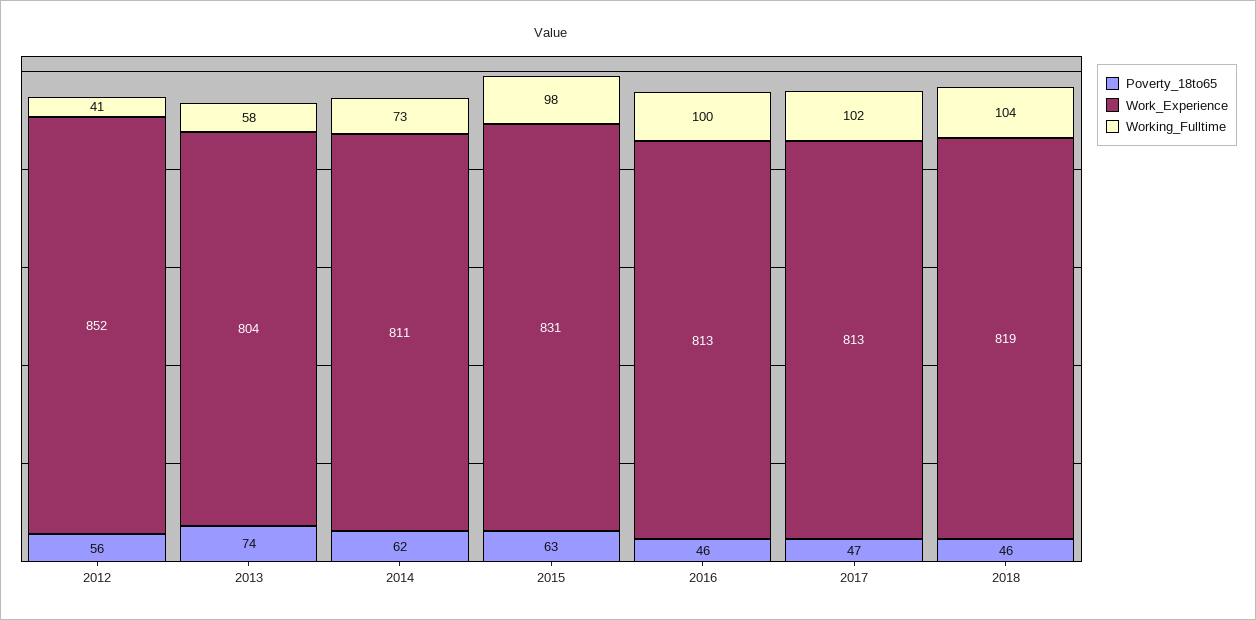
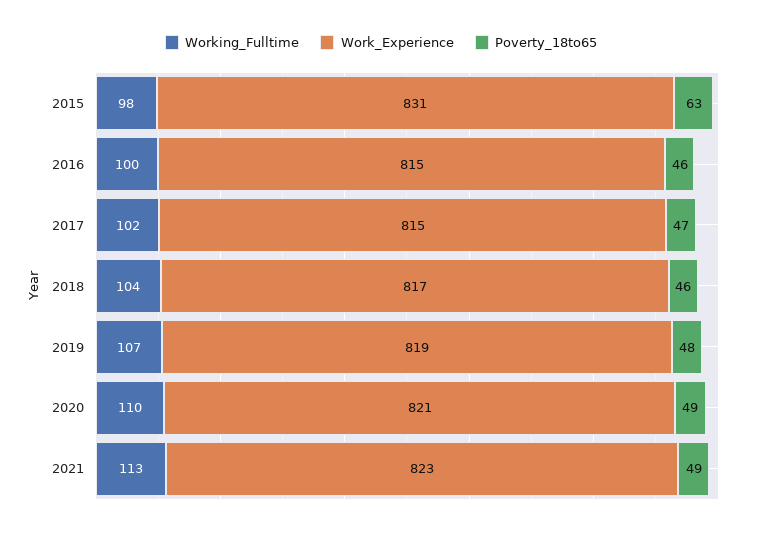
Poverty_18to65, 2012: 56 -> none
Work_Experience, 2012: 852 -> none
Working_Fulltime, 2012: 41 -> none
Poverty_18to65, 2013: 74 -> none
Work_Experience, 2013: 804 -> none
Working_Fulltime, 2013: 58 -> none
Poverty_18to65, 2014: 62 -> none
Work_Experience, 2014: 811 -> none
Working_Fulltime, 2014: 73 -> none
Work_Experience, 2016: 813 -> 815
Work_Experience, 2017: 813 -> 815
Work_Experience, 2018: 819 -> 817
Working_Fulltime, 2019: none -> 107
Work_Experience, 2019: none -> 819
Poverty_18to65, 2019: none -> 48
Working_Fulltime, 2020: none -> 110
Work_Experience, 2020: none -> 821
Poverty_18to65, 2020: none -> 49
Working_Fulltime, 2021: none -> 113
Work_Experience, 2021: none -> 823
Poverty_18to65, 2021: none -> 49

